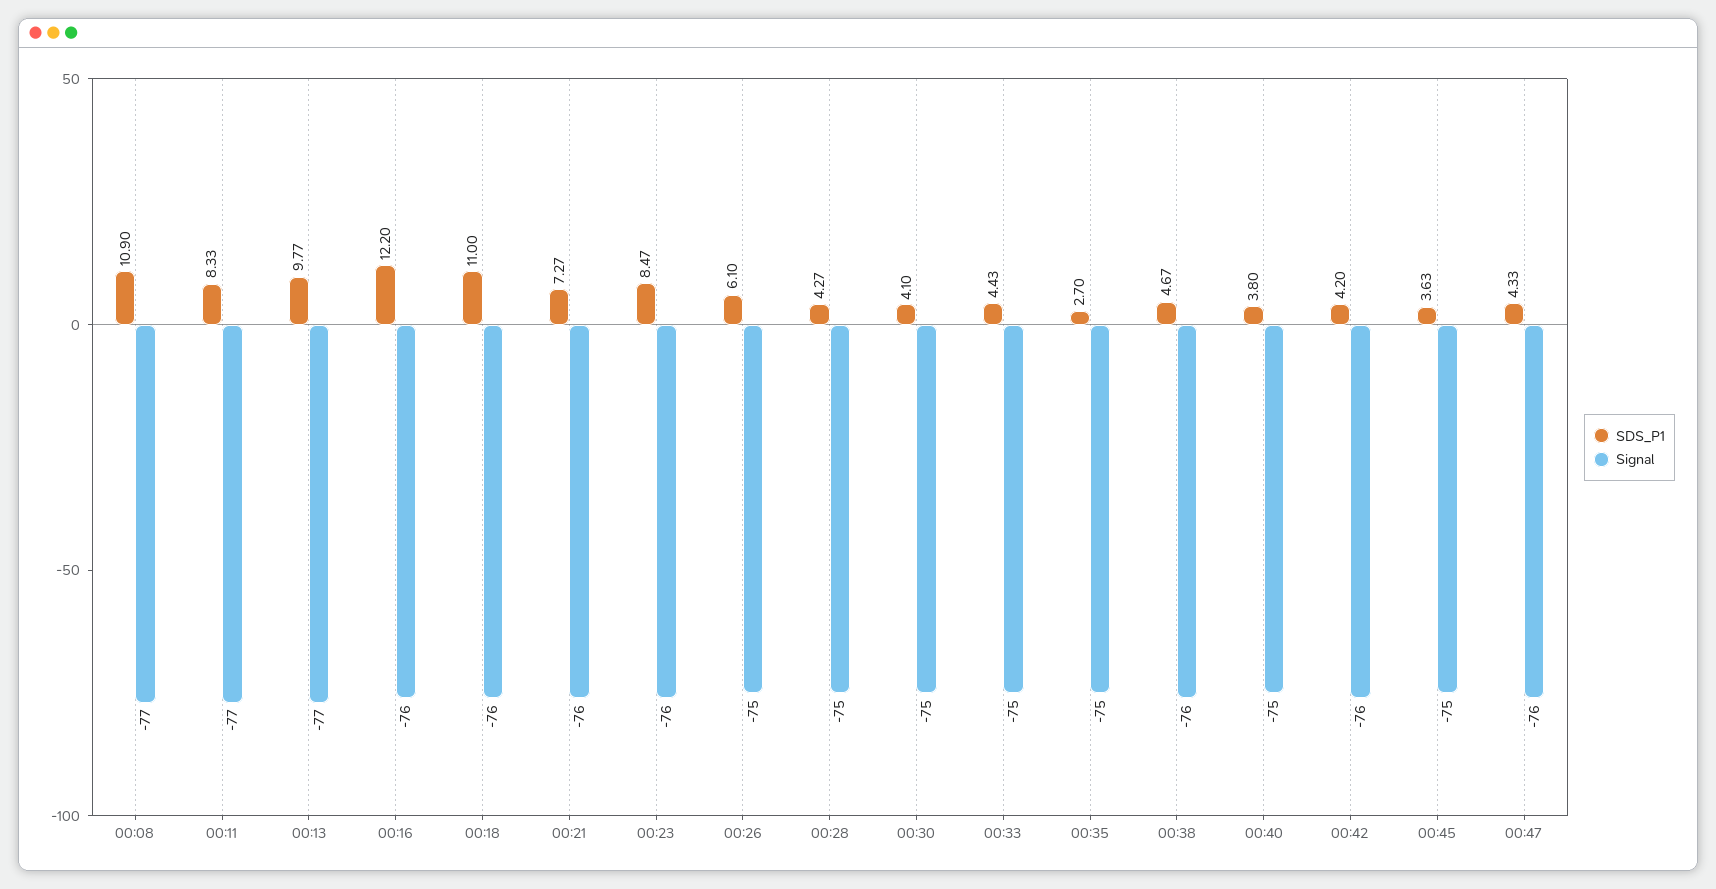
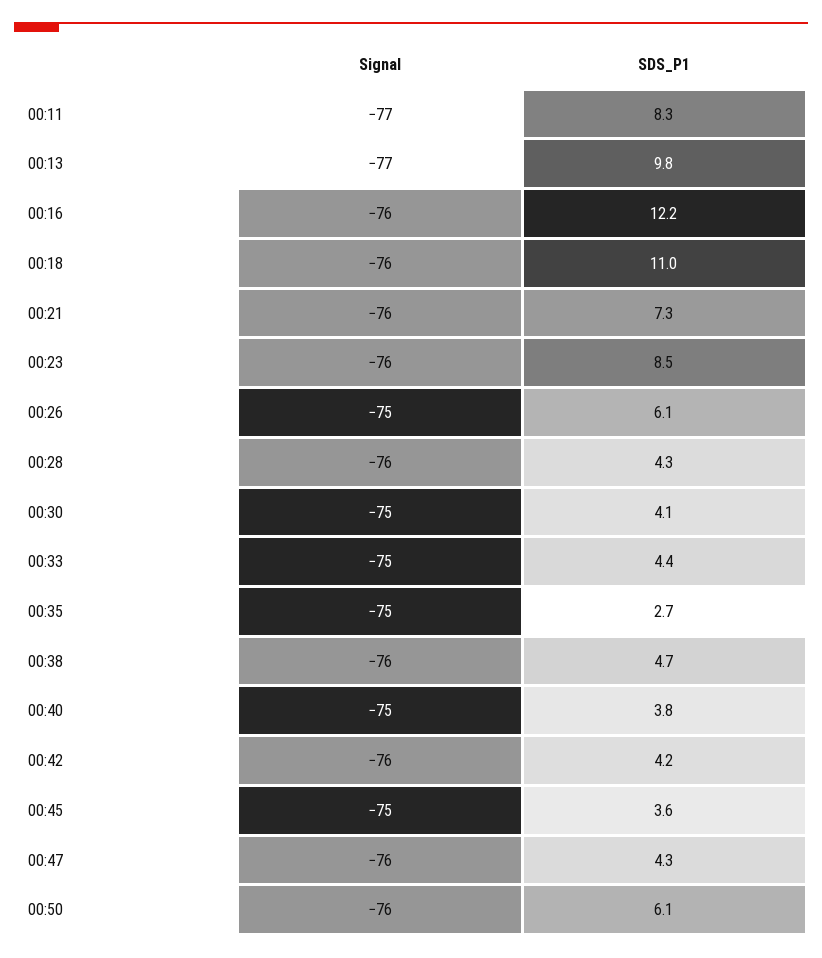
SDS_P1, 00:08: 10.9 -> none
Signal, 00:08: -77 -> none
Signal, 00:28: -75 -> -76
Signal, 00:50: none -> -76
SDS_P1, 00:50: none -> 6.1

